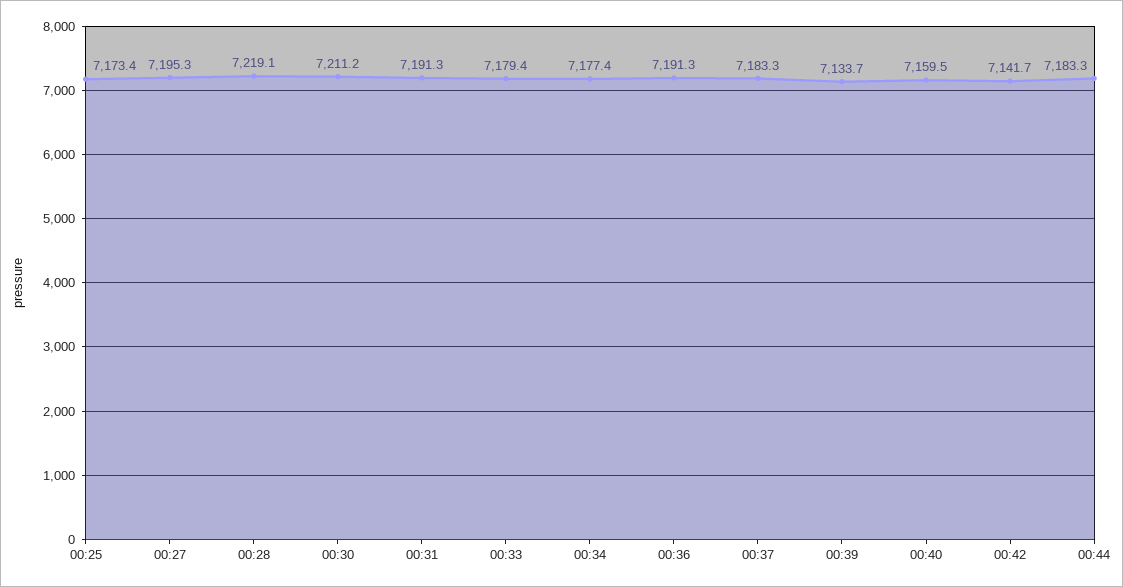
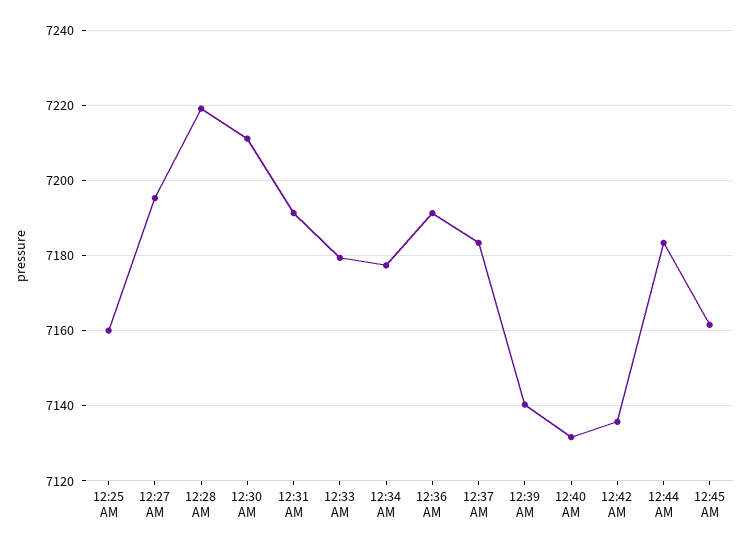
00:25: 7173.4 -> 7160
00:39: 7133.7 -> 7140
00:40: 7159.5 -> 7132
00:42: 7141.7 -> 7136
12:45 AM: none -> 7162

